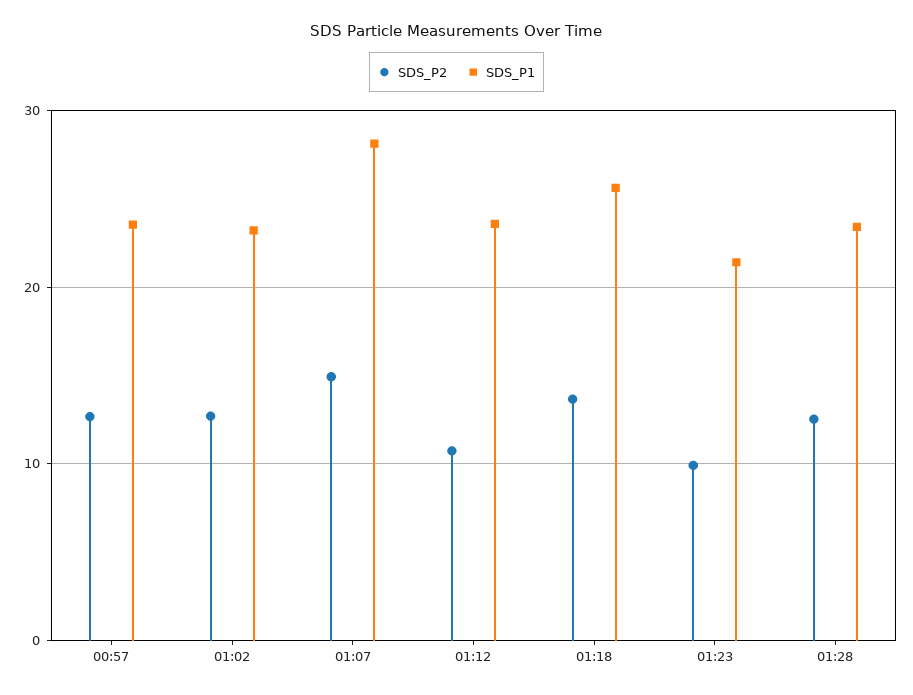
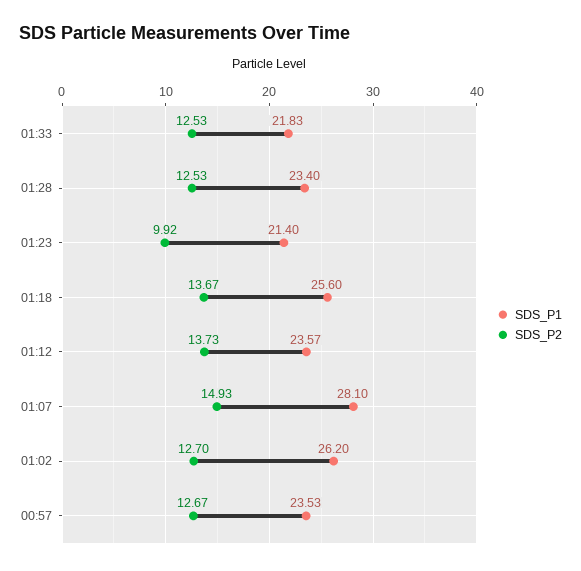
SDS_P1, 01:02: 23 -> 26.2
SDS_P2, 01:12: 11 -> 13.73
SDS_P1, 01:33: none -> 21.83
SDS_P2, 01:33: none -> 12.53

